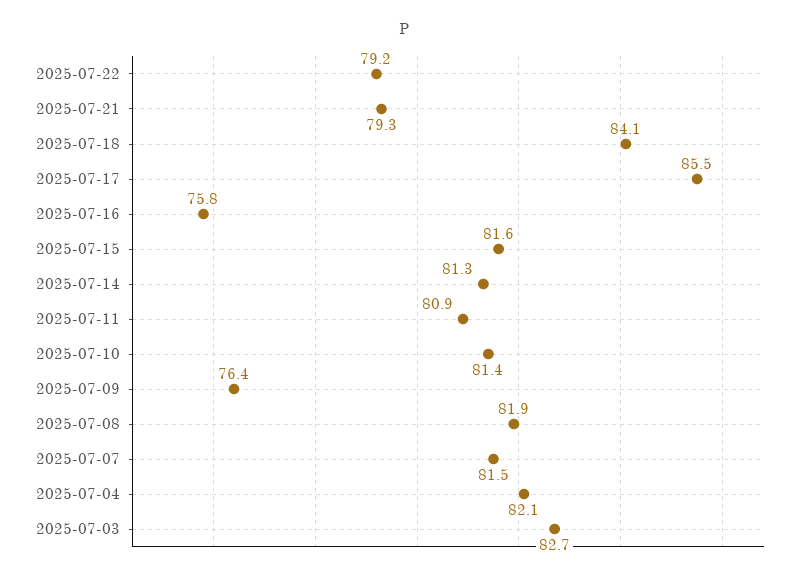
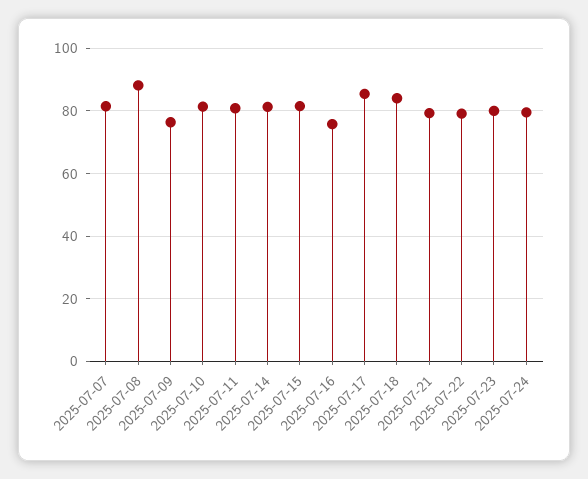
2025-07-08: 81.9 -> 88
2025-07-04: 82.1 -> none
2025-07-03: 82.7 -> none
2025-07-23: none -> 80
2025-07-24: none -> 80

